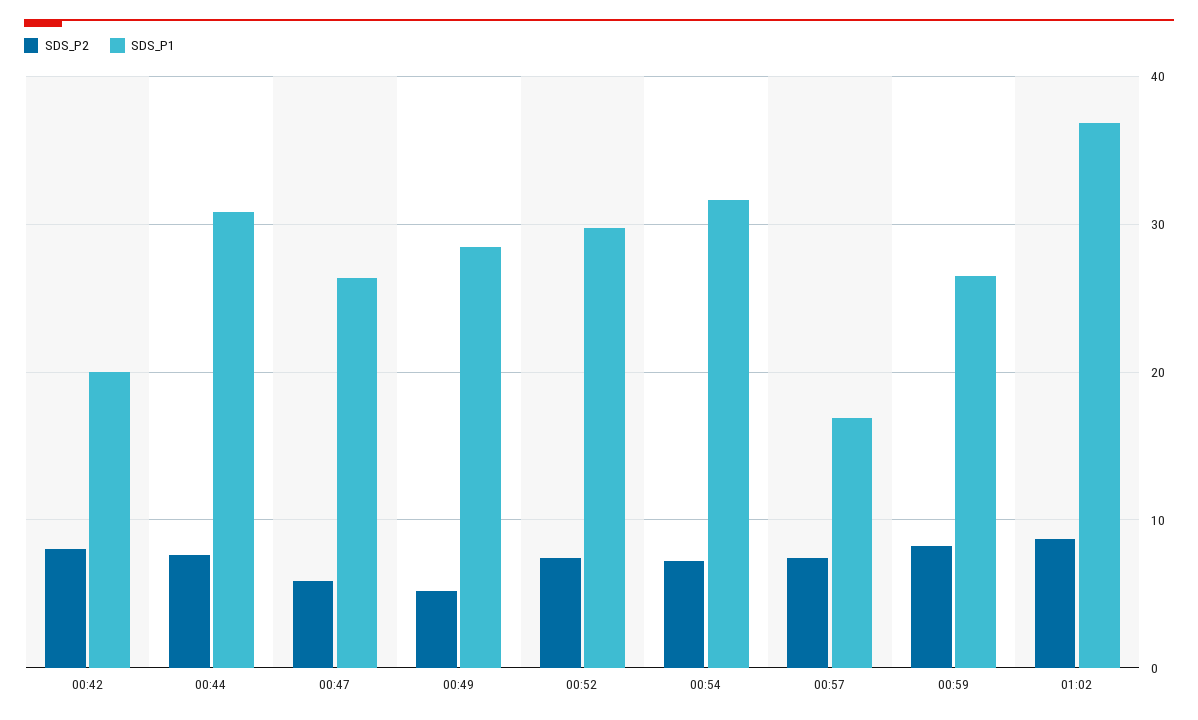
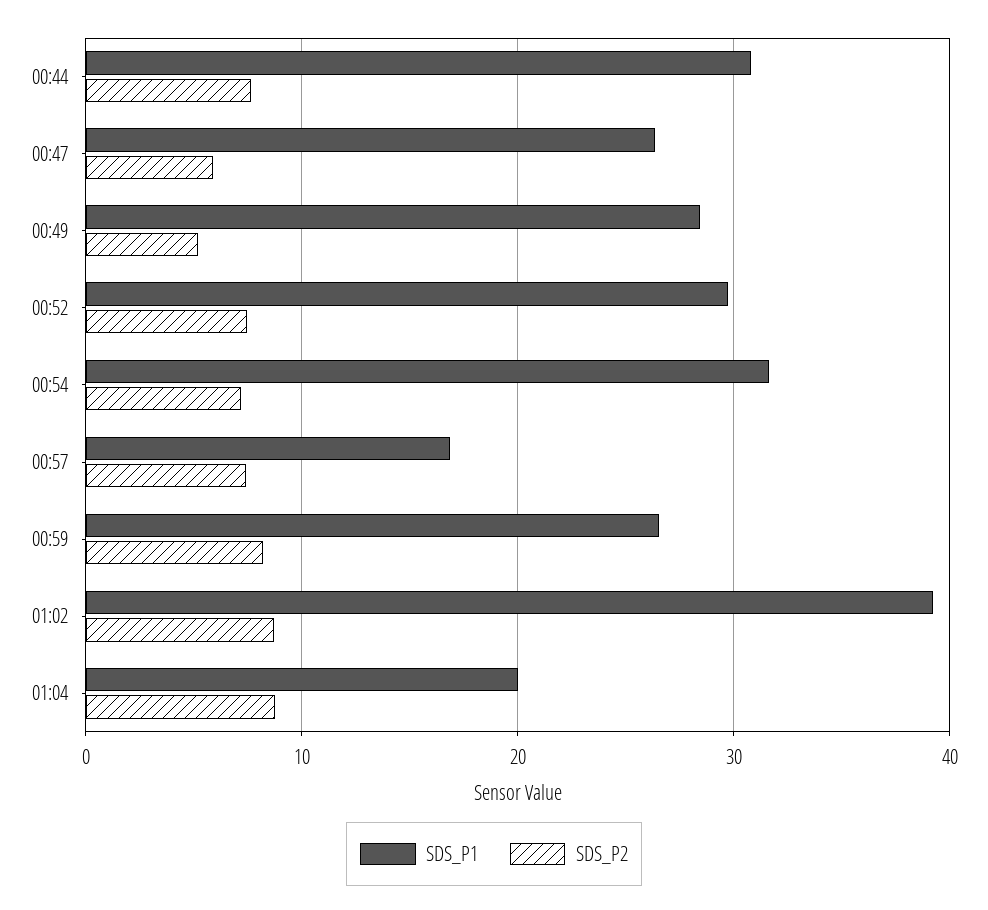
SDS_P2, 00:42: 8 -> none
SDS_P1, 00:42: 20 -> none
SDS_P1, 01:02: 37 -> 39
SDS_P1, 01:04: none -> 20
SDS_P2, 01:04: none -> 9

